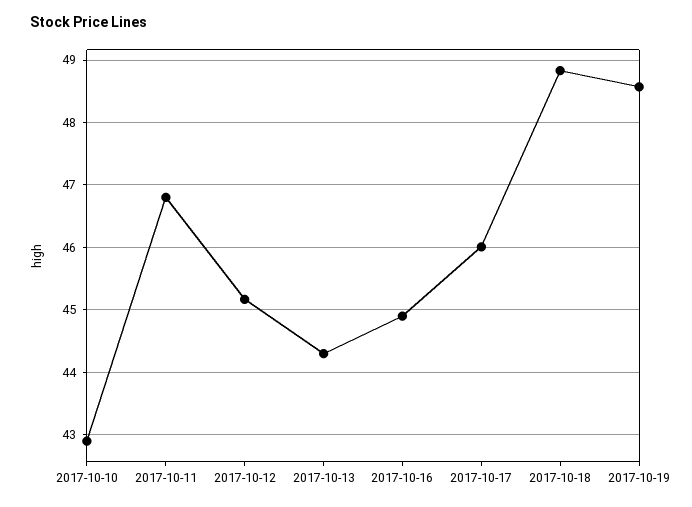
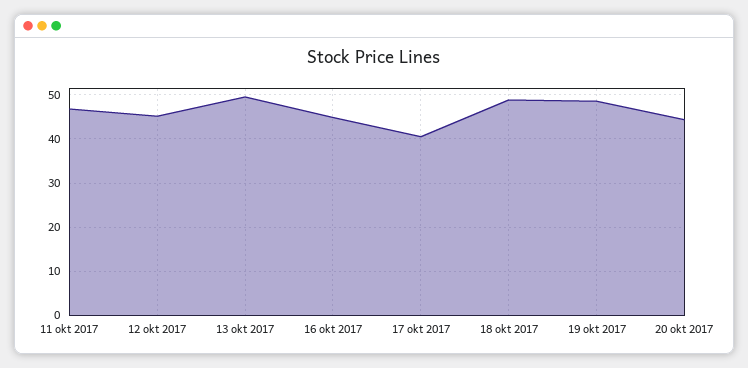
2017-10-10: 42.9 -> none
2017-10-13: 44.3 -> 50
2017-10-17: 46 -> 40
20 okt 2017: none -> 44

